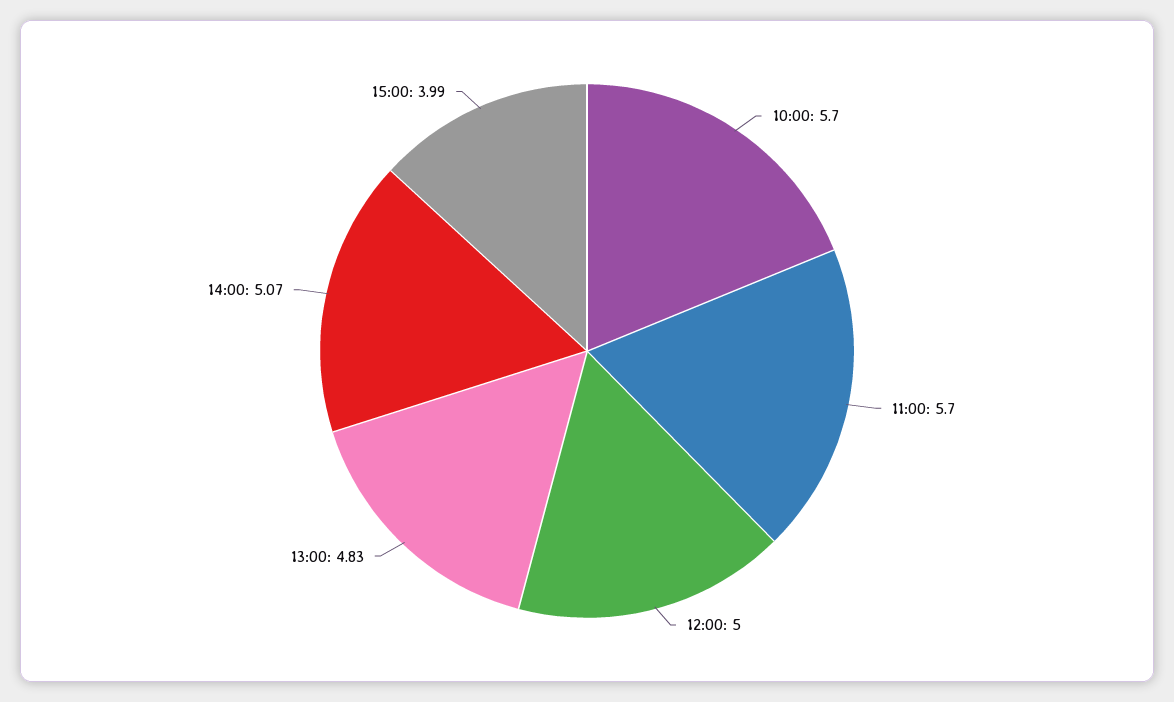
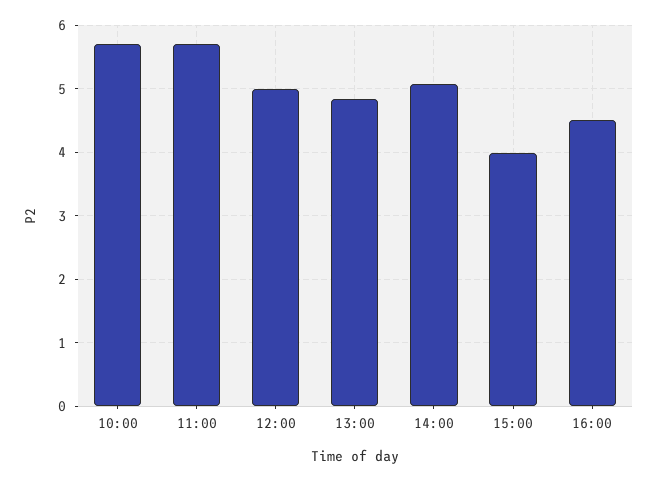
16:00: none -> 4.5

